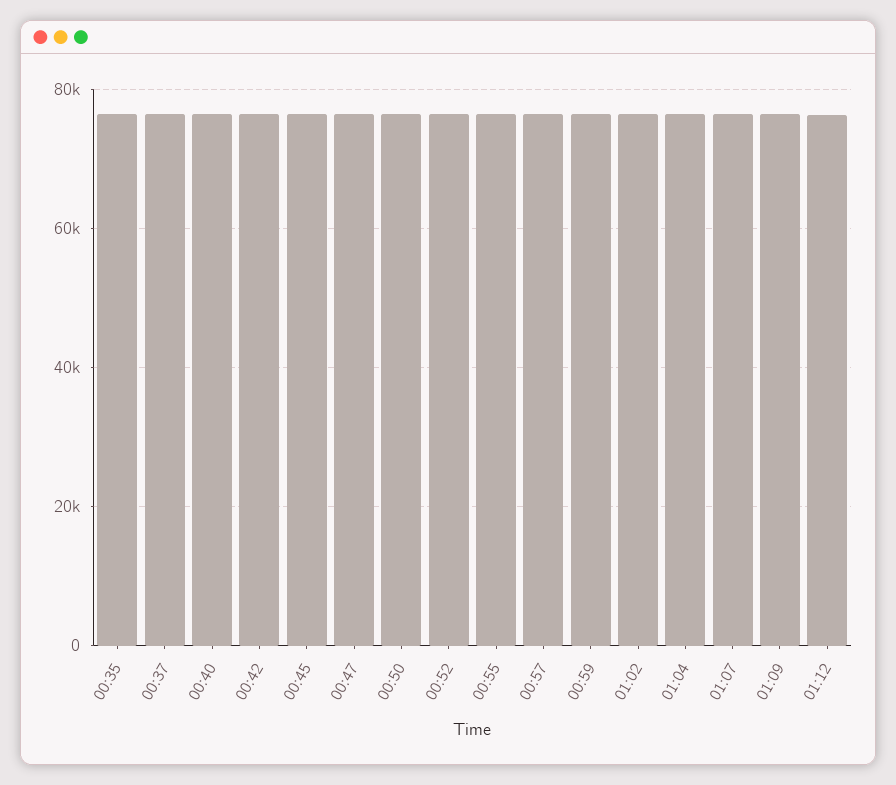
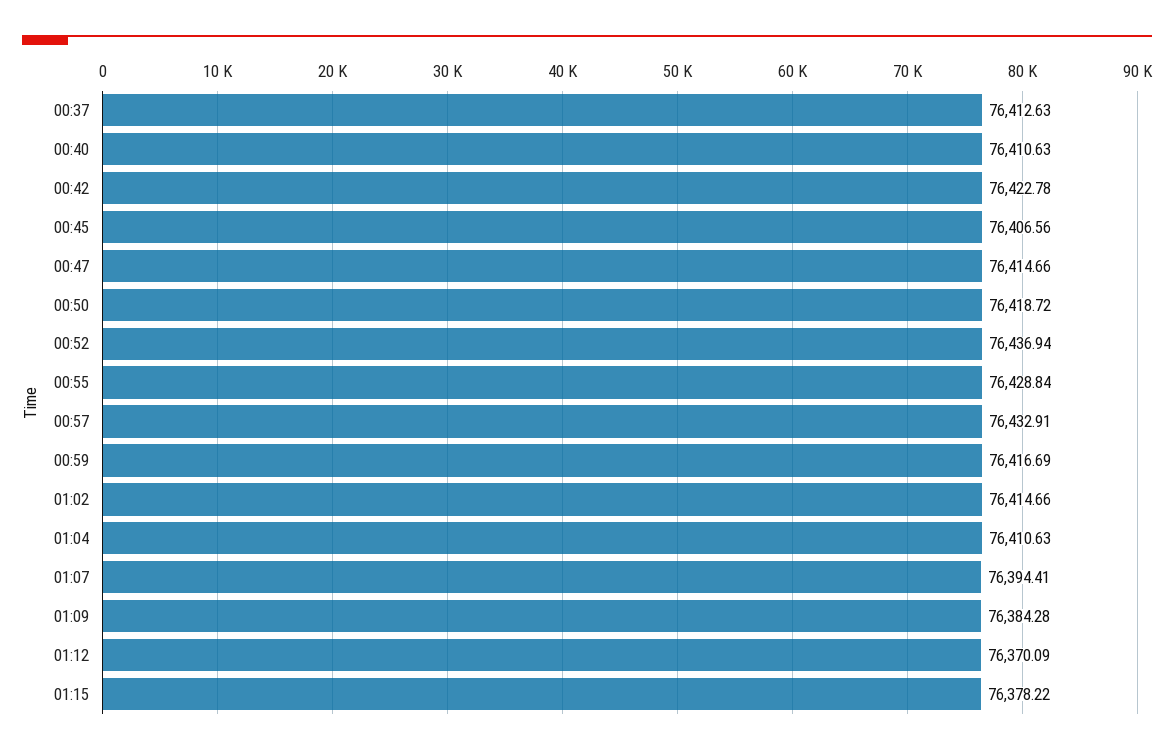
00:35: 76000 -> none
01:15: none -> 76378.22

